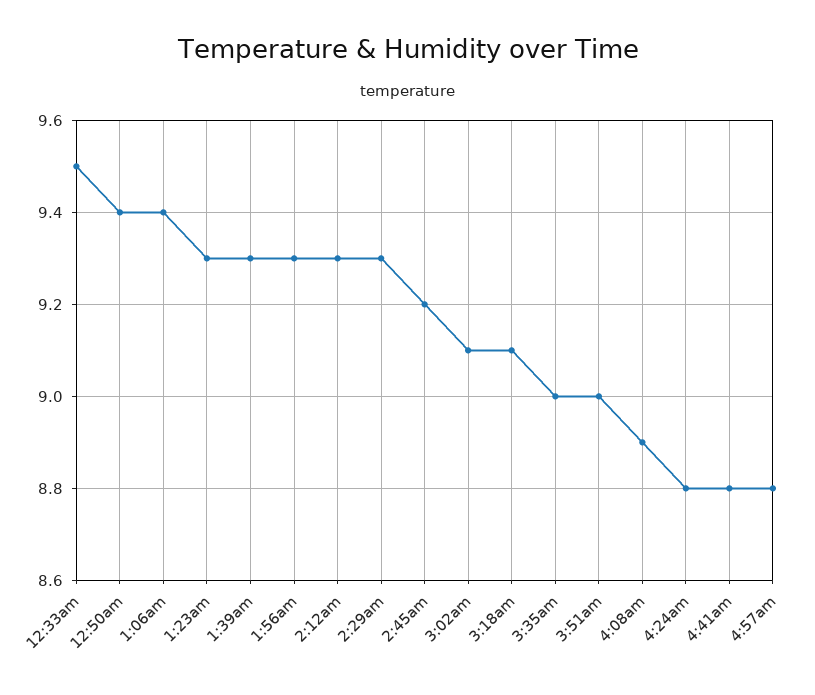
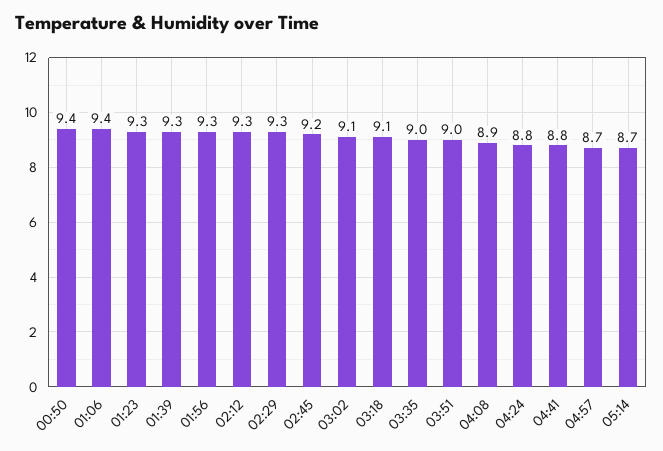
12:33am: 9.5 -> none
4:57am: 8.8 -> 8.7
05:14: none -> 8.7

